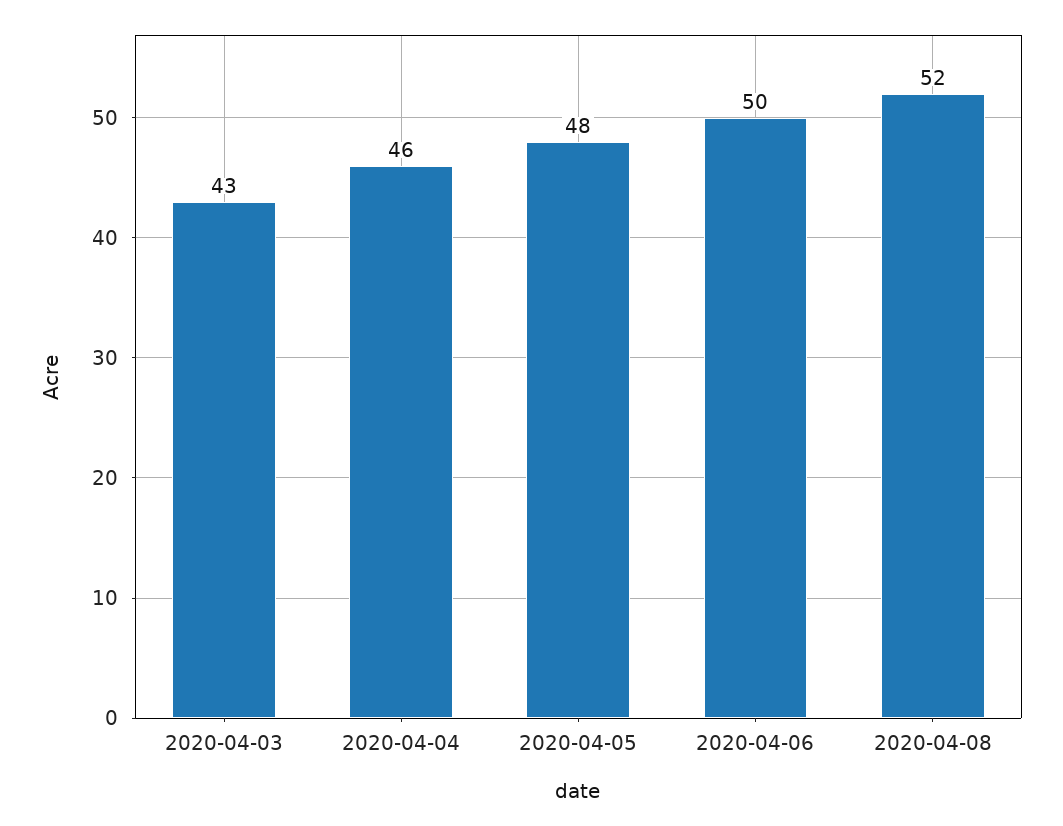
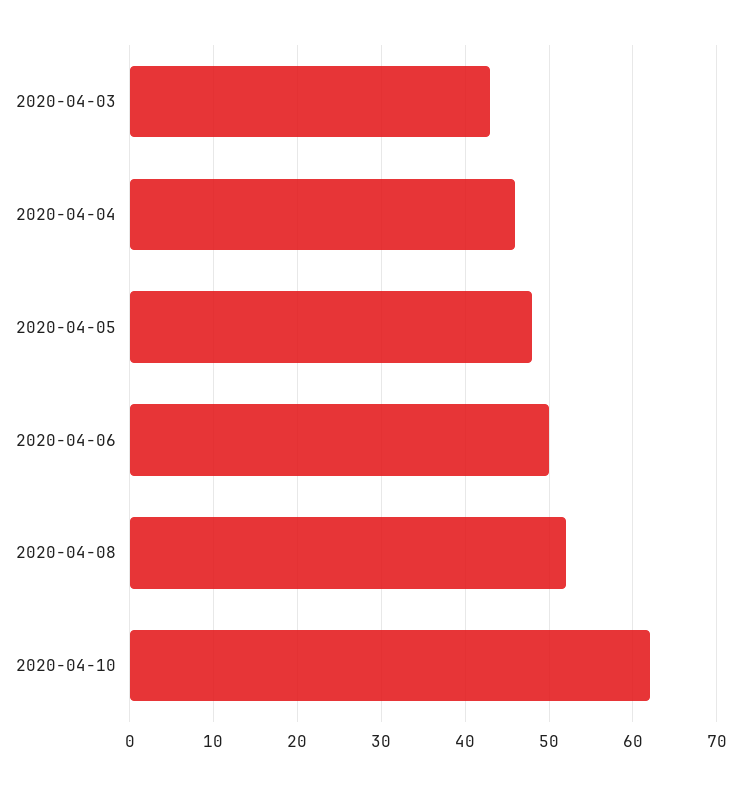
2020-04-10: none -> 62

